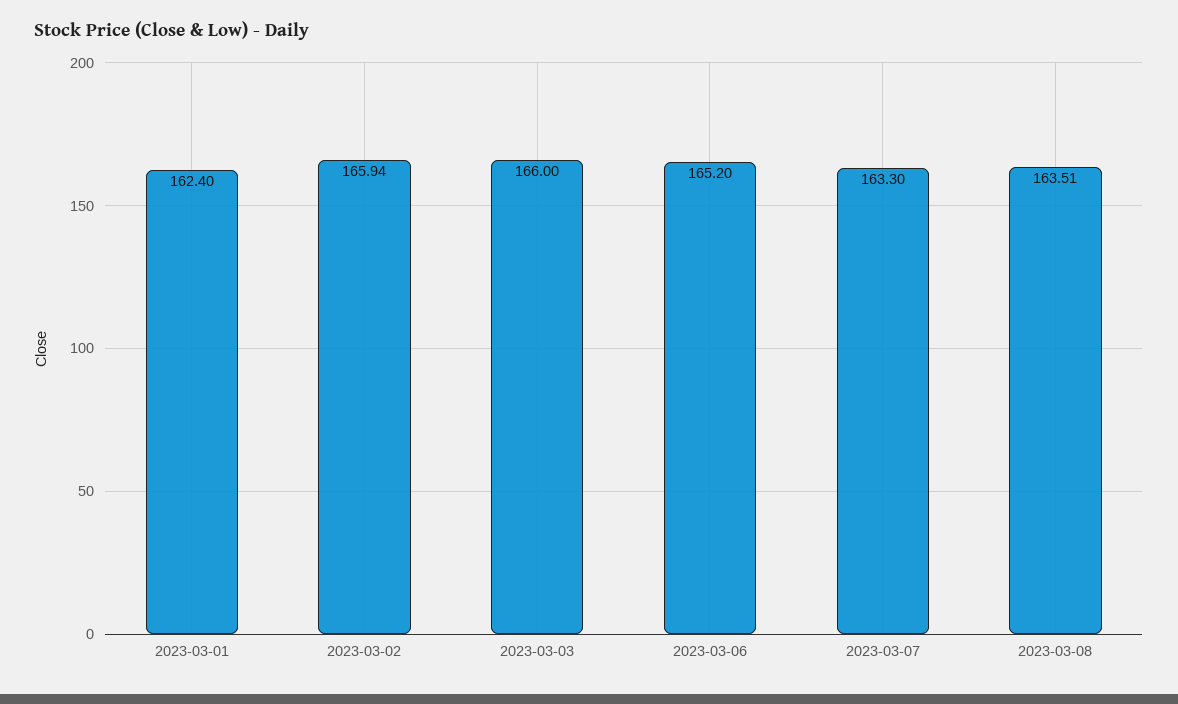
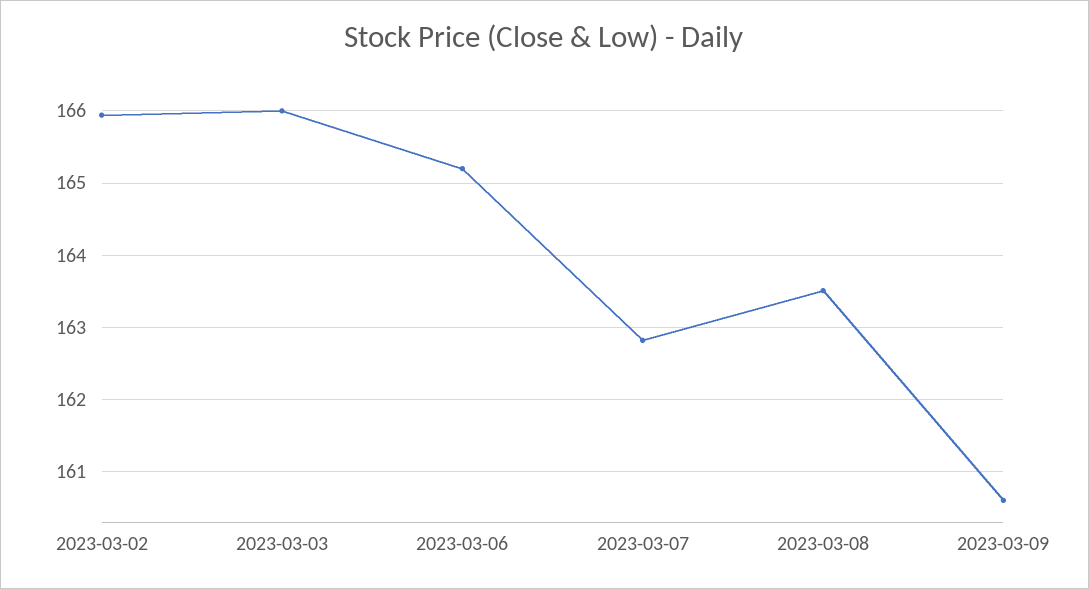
2023-03-01: 162.4 -> none
2023-03-07: 163.3 -> 162.8
2023-03-09: none -> 160.6

